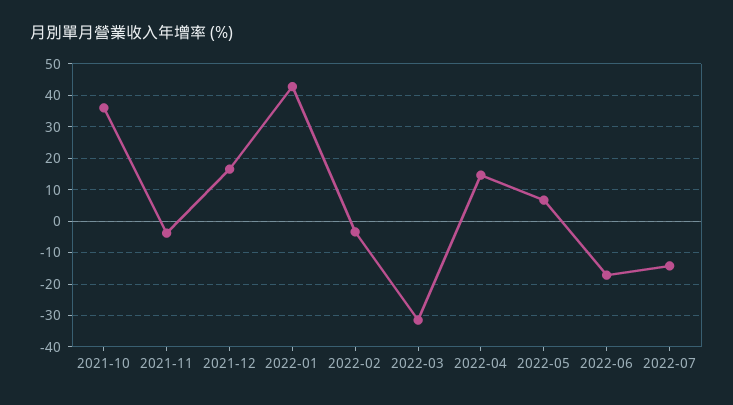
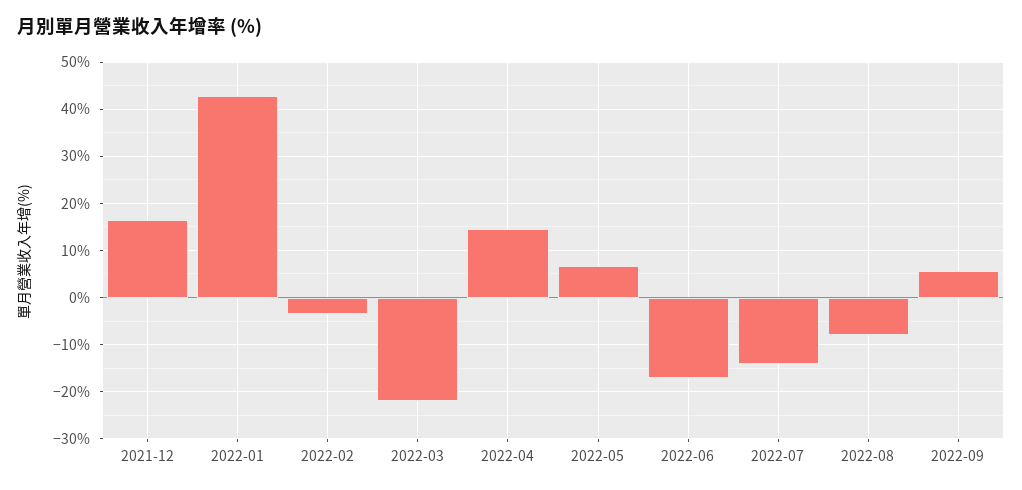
2021-10: 36 -> none
2021-11: -4 -> none
2022-03: -32 -> -22
2022-08: none -> -8
2022-09: none -> 6

